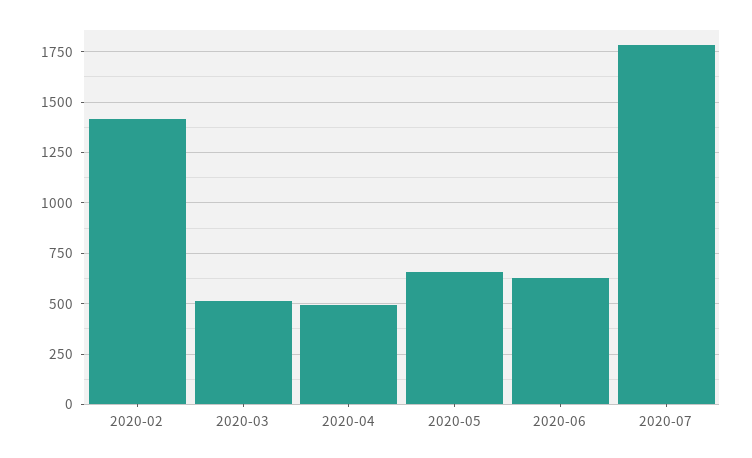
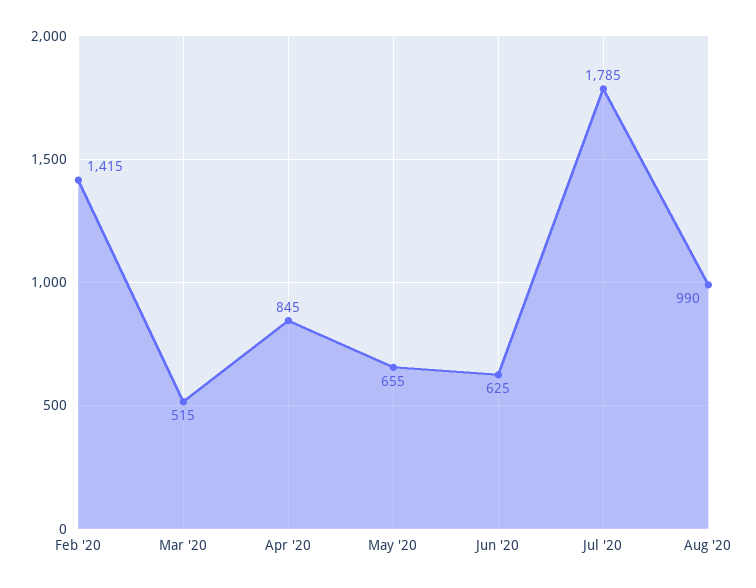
2020-04: 500 -> 845
Aug '20: none -> 990

